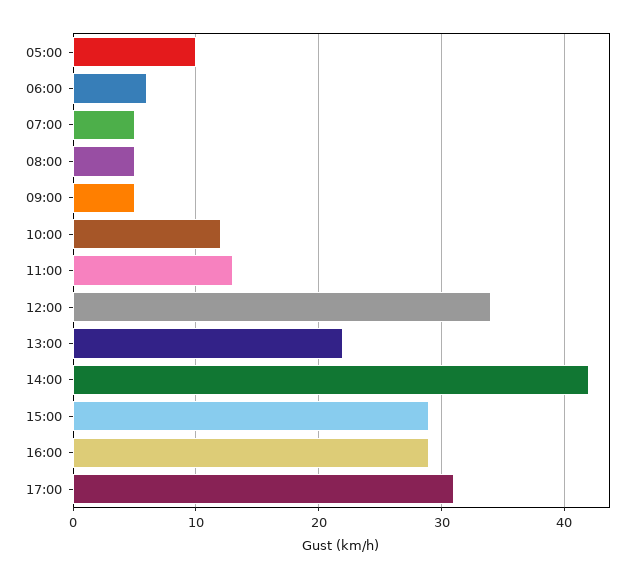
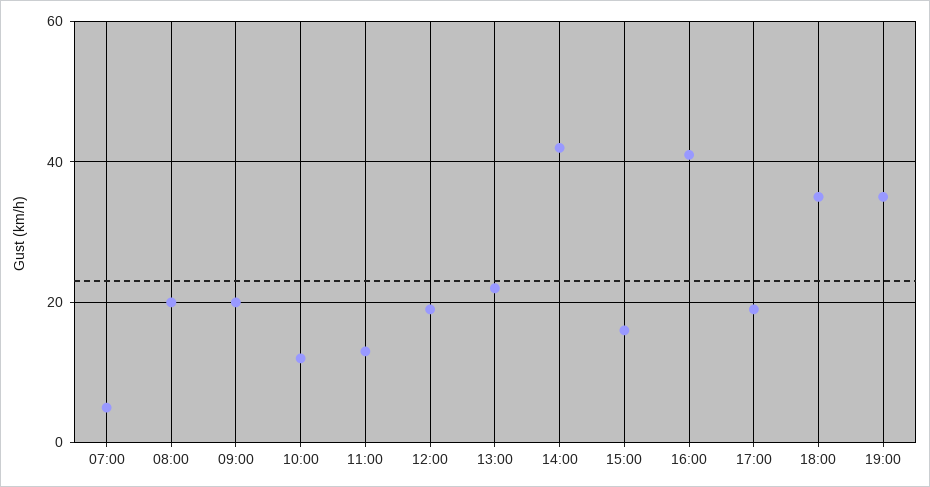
05:00: 10 -> none
06:00: 6 -> none
08:00: 5 -> 20
09:00: 5 -> 20
12:00: 34 -> 20
15:00: 29 -> 15
16:00: 29 -> 40
17:00: 31 -> 20
18:00: none -> 35
19:00: none -> 35

